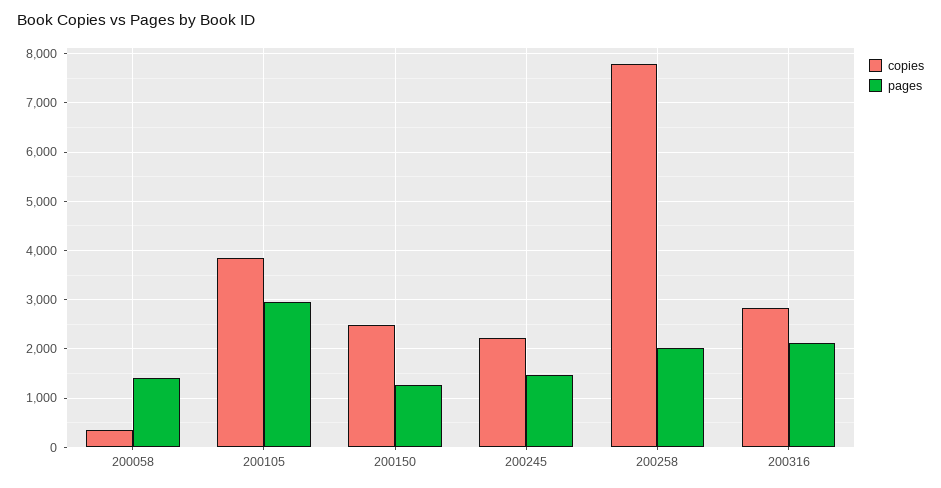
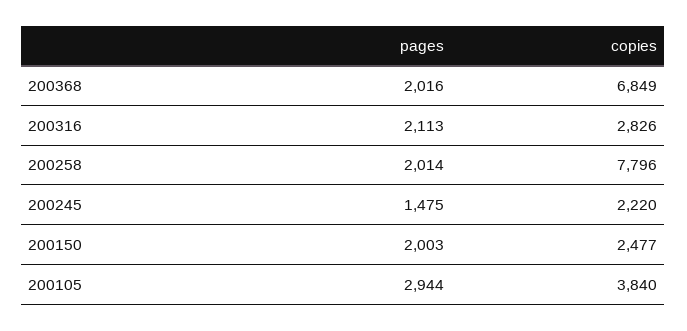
copies, 200058: 400 -> none
pages, 200058: 1400 -> none
pages, 200150: 1200 -> 2003
pages, 200368: none -> 2016
copies, 200368: none -> 6849

